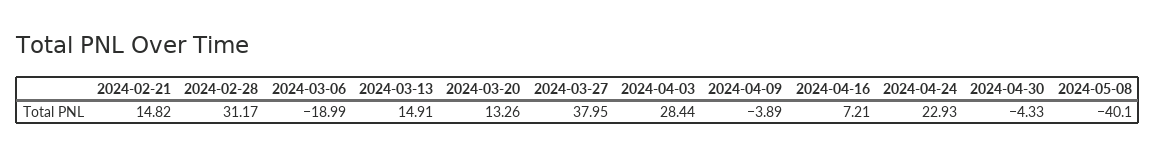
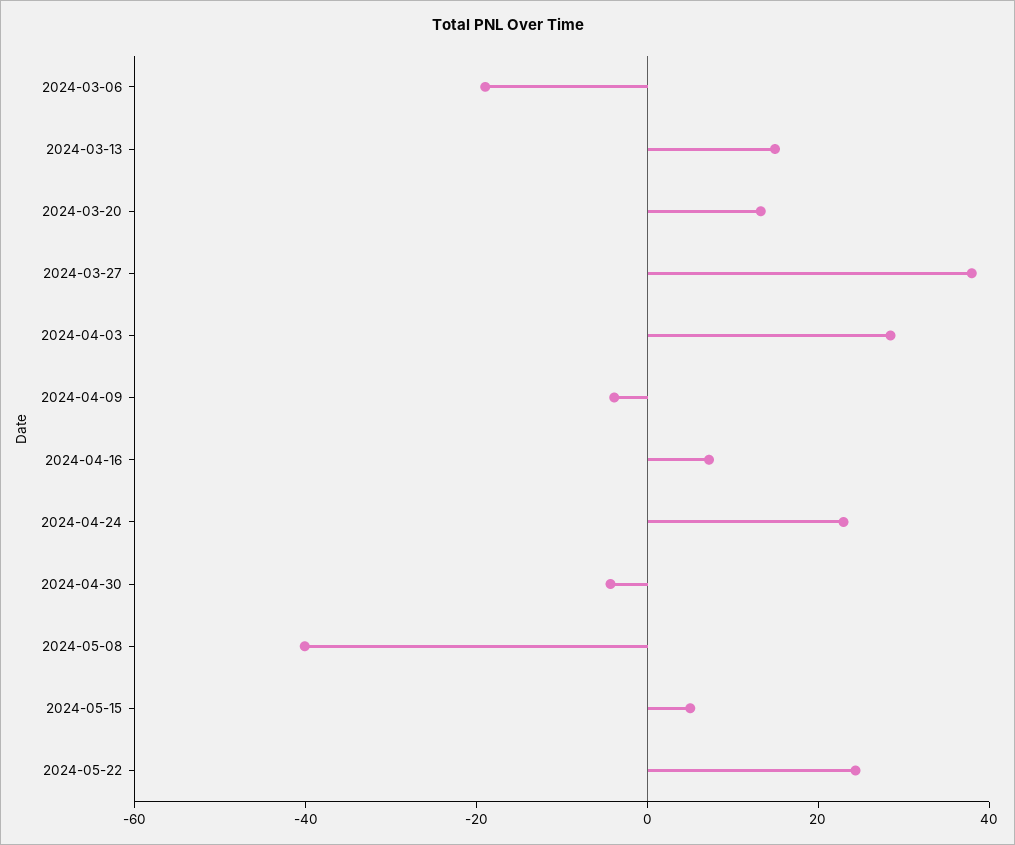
2024-02-21: 14.82 -> none
2024-02-28: 31.17 -> none
2024-05-15: none -> 5
2024-05-22: none -> 25

